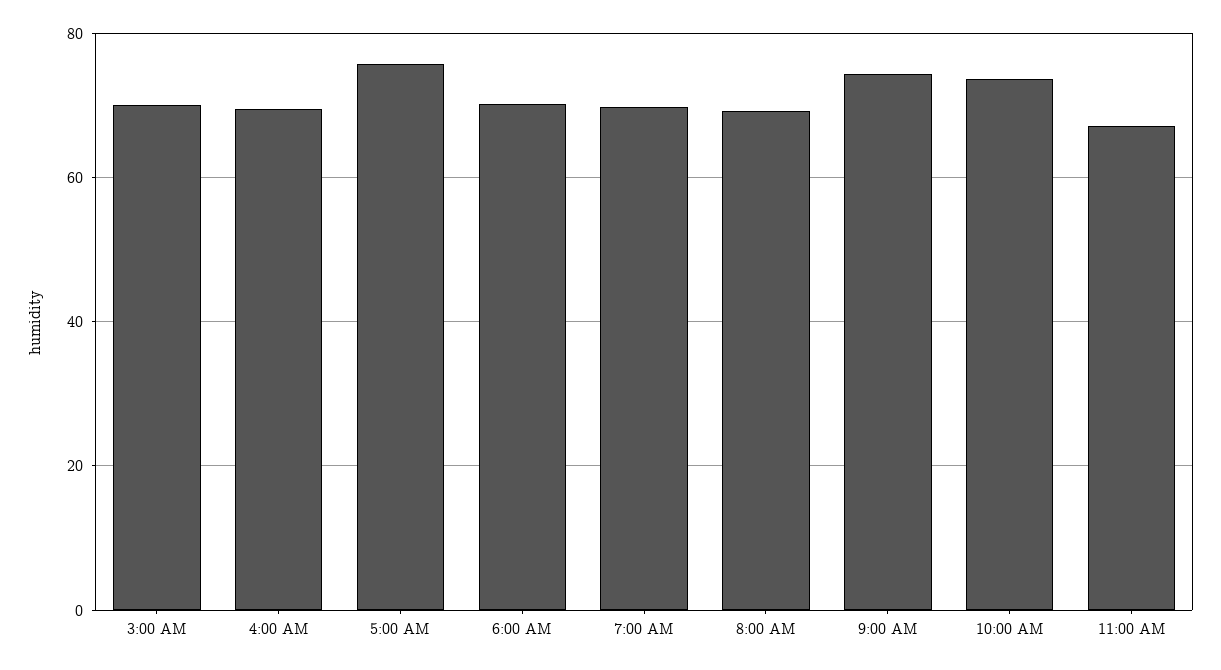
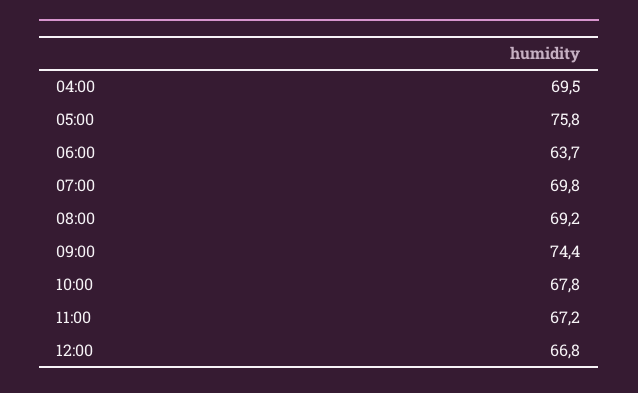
3:00 AM: 70 -> none
6:00 AM: 70 -> 63.7
10:00 AM: 74 -> 67.8
12:00: none -> 66.8

